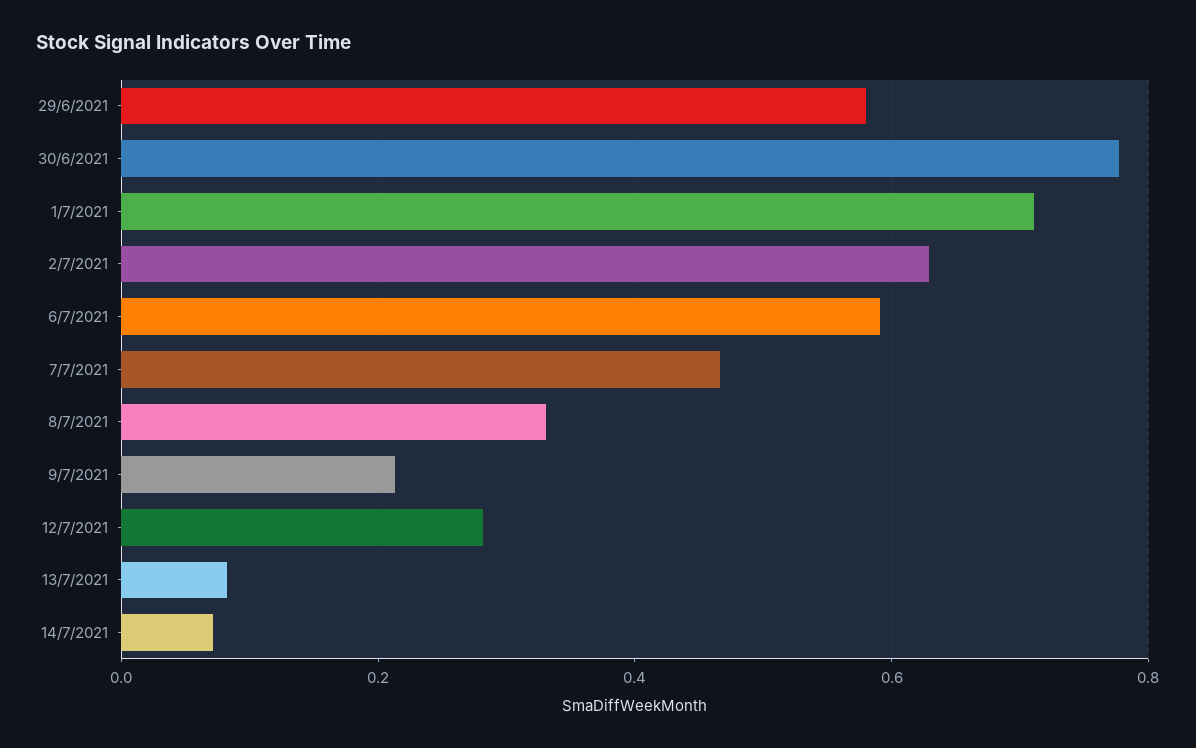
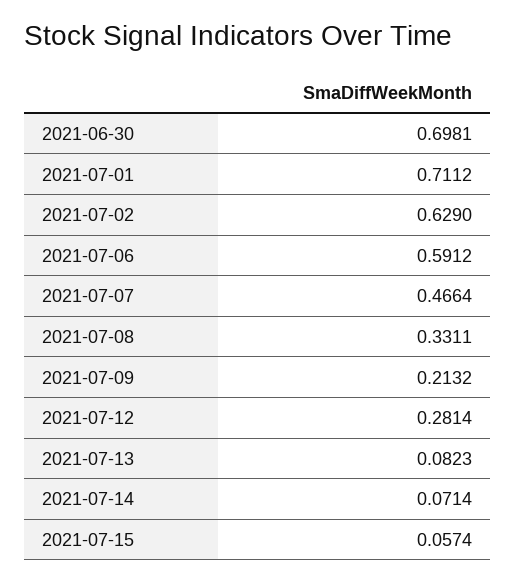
29/6/2021: 0.58 -> none
30/6/2021: 0.78 -> 0.6981
2021-07-15: none -> 0.0574

